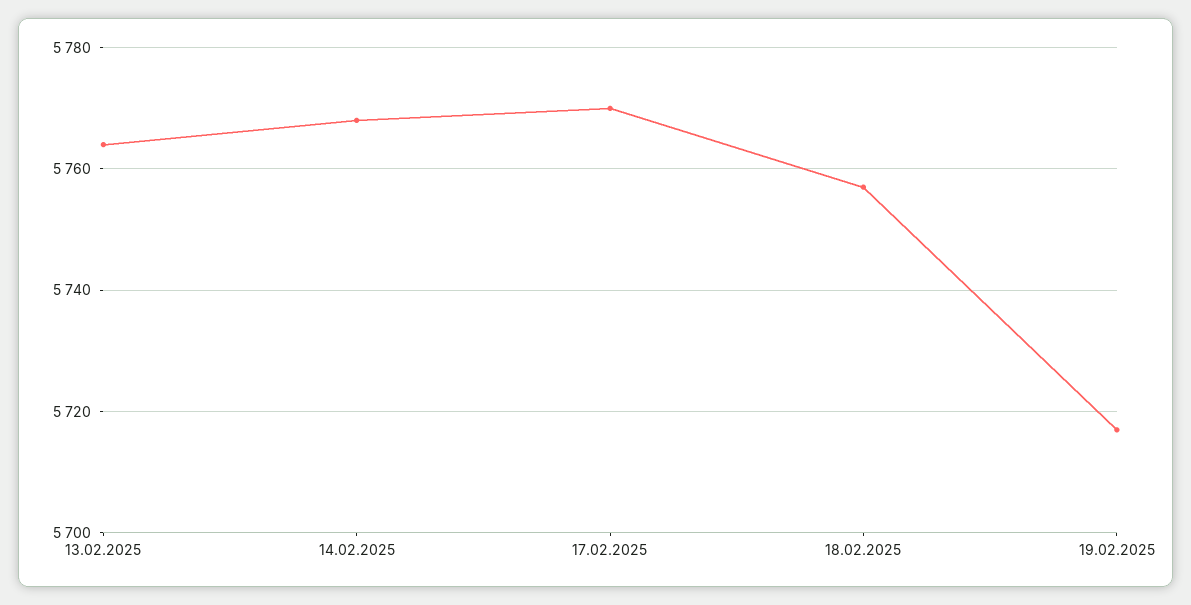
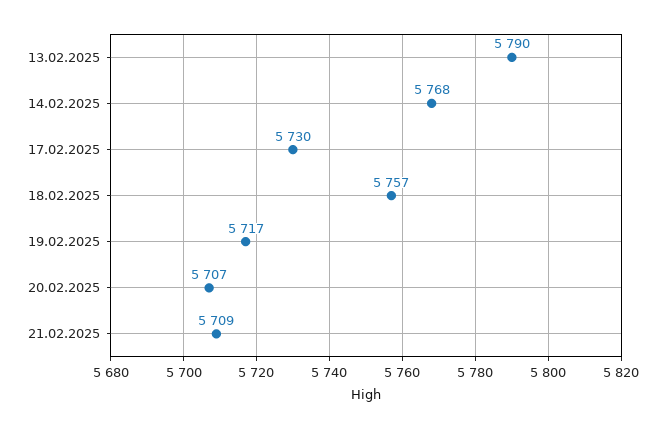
13.02.2025: 5765 -> 5790
17.02.2025: 5770 -> 5730
20.02.2025: none -> 5707
21.02.2025: none -> 5709

